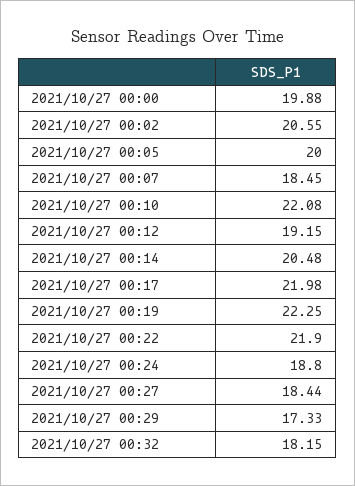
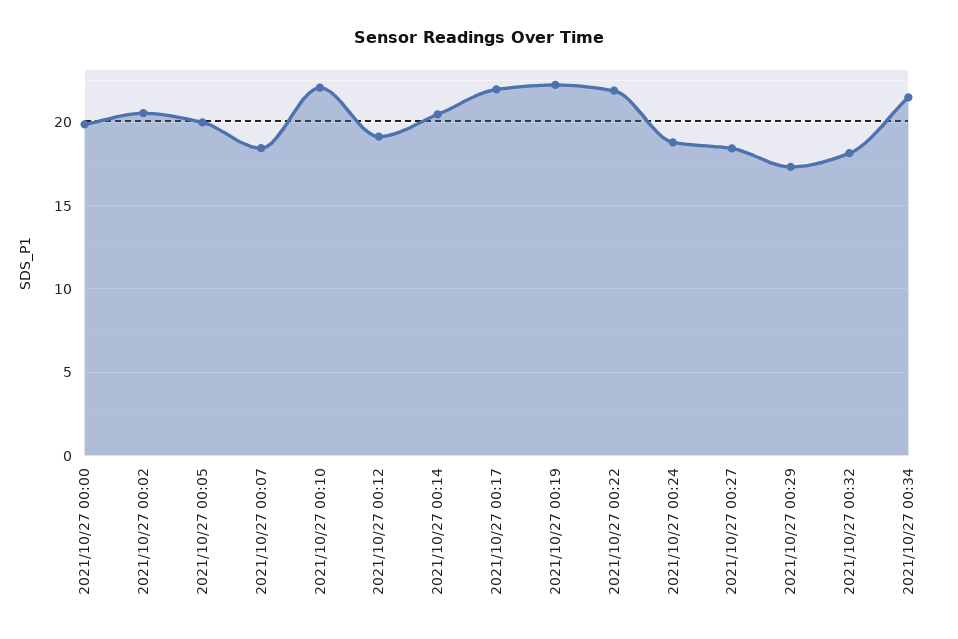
2021/10/27 00:34: none -> 21.5

